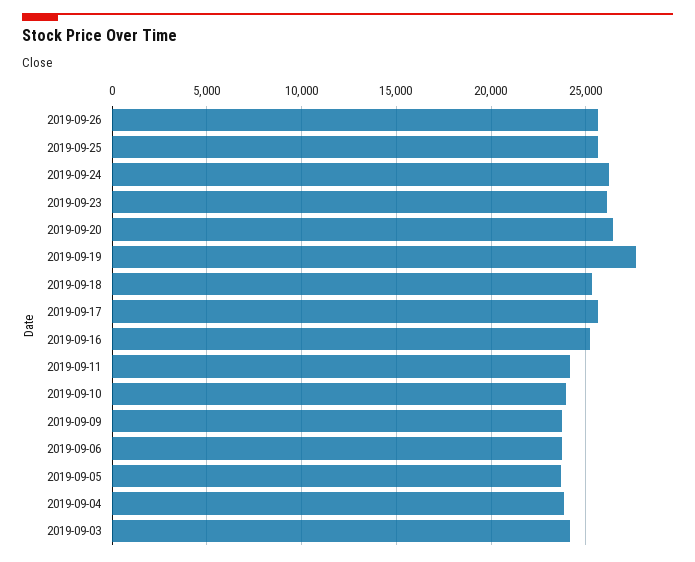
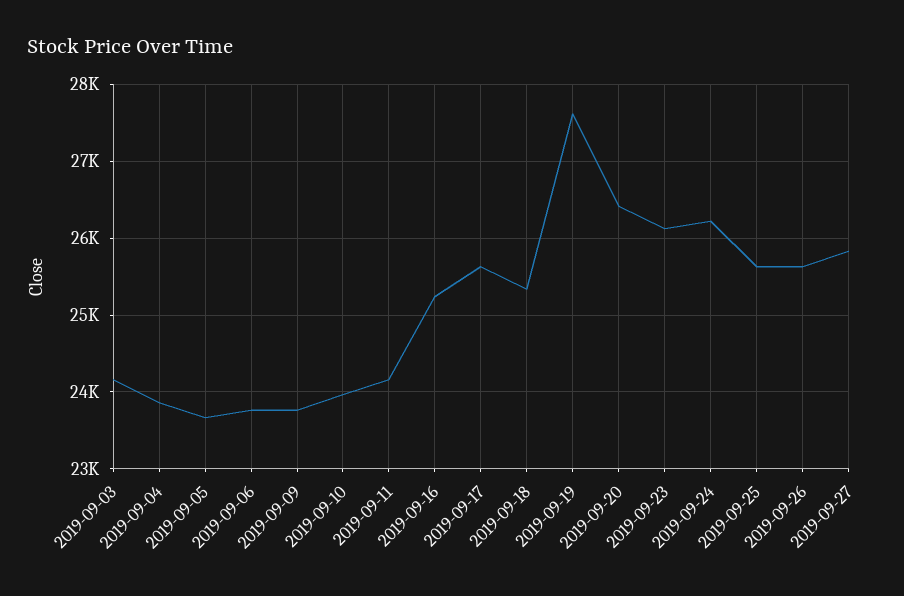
2019-09-27: none -> 25800

